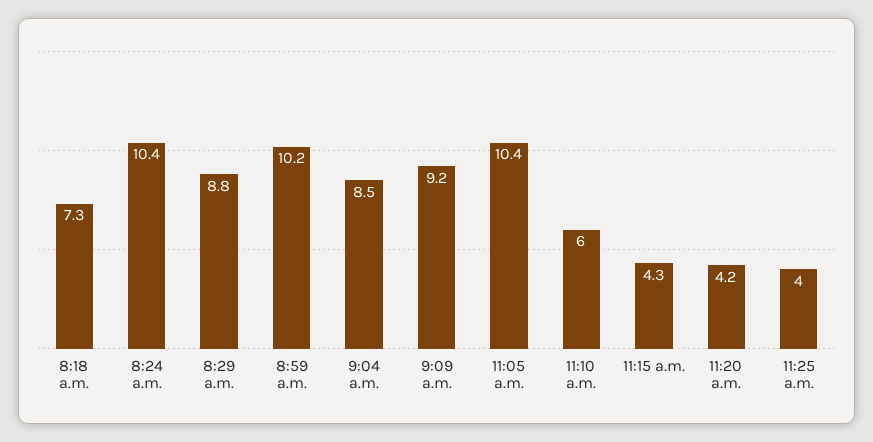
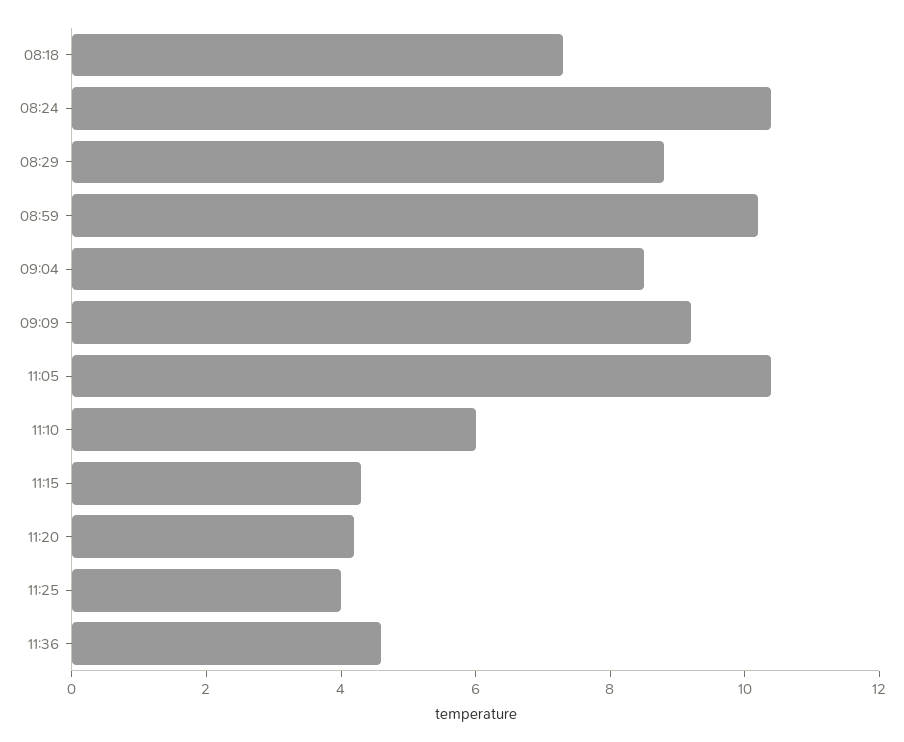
11:36: none -> 4.5

